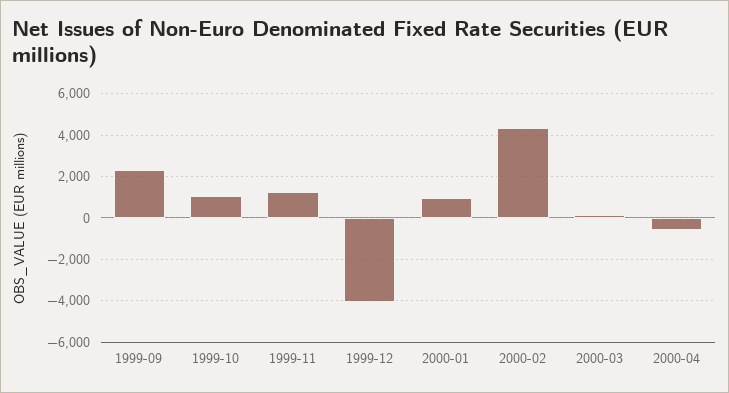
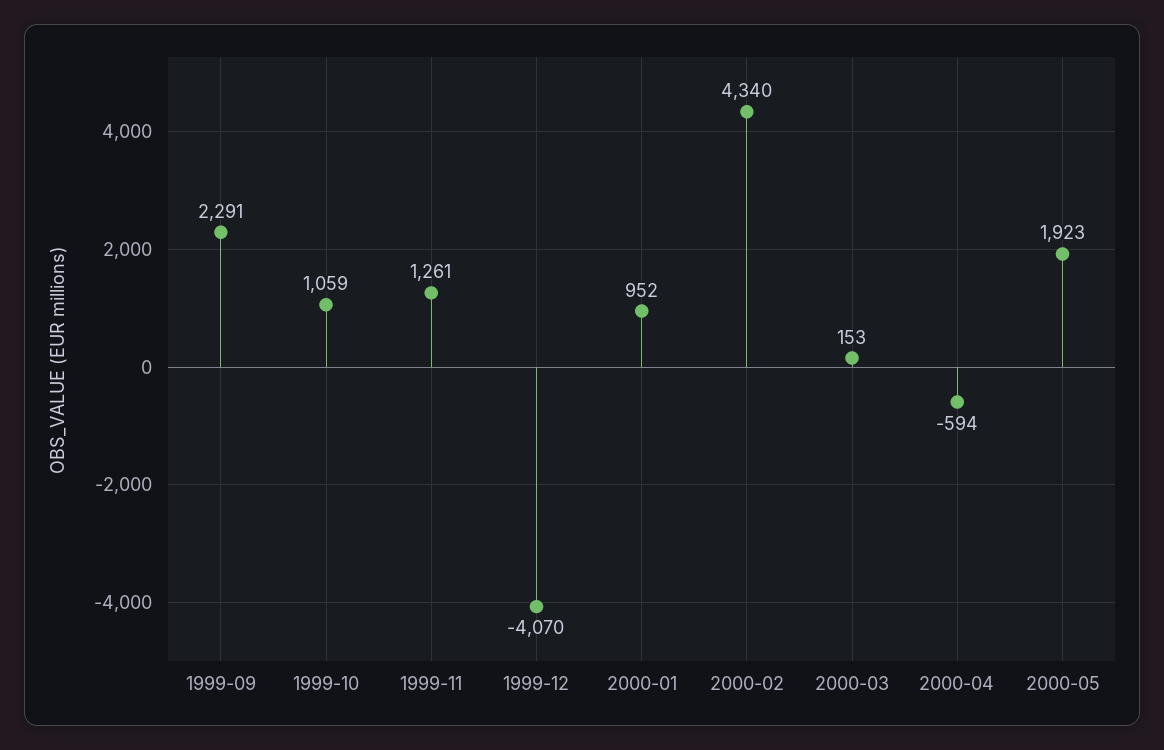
2000-05: none -> 1923

